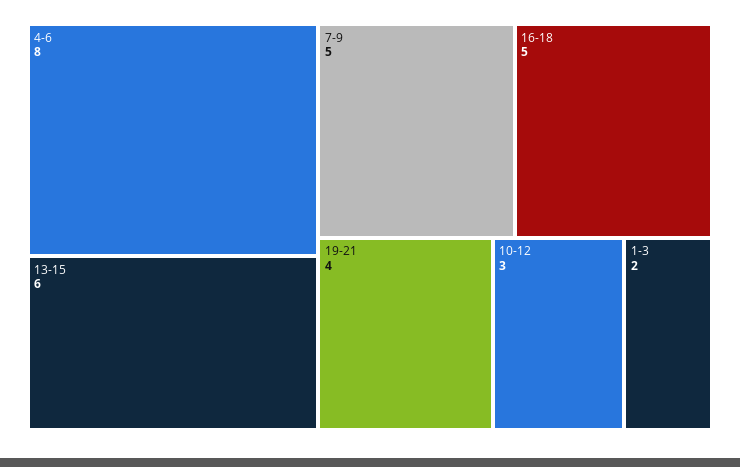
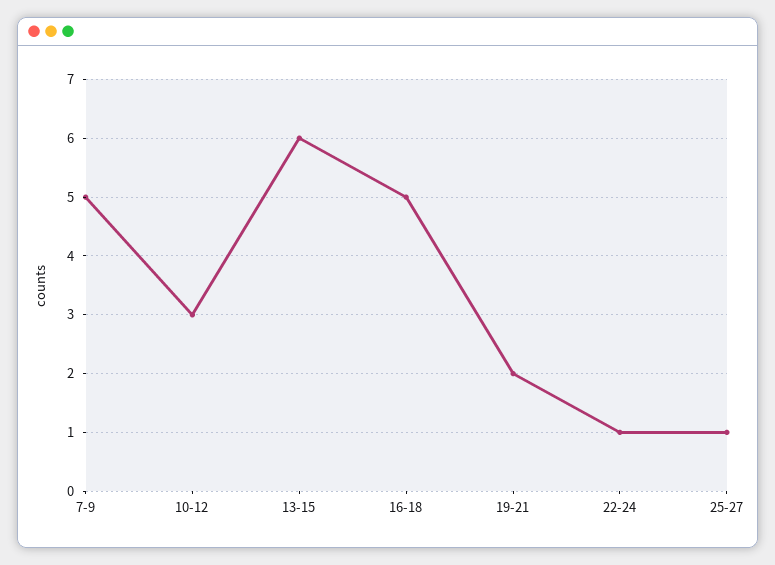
4-6: 8 -> none
19-21: 4 -> 2
1-3: 2 -> none
22-24: none -> 1
25-27: none -> 1

